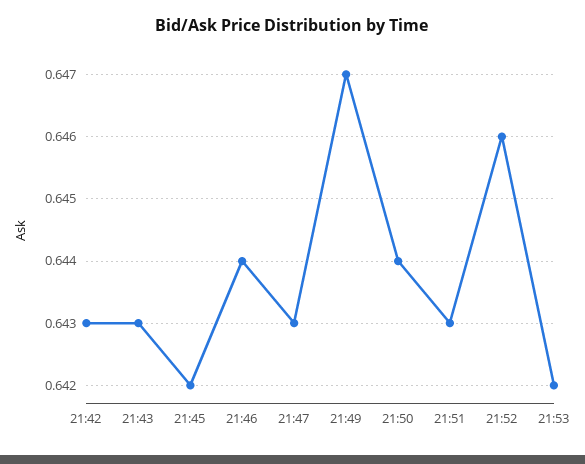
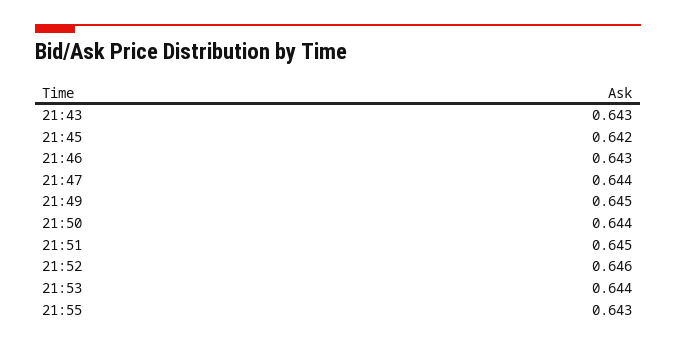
21:42: 0.643 -> none
21:46: 0.644 -> 0.643
21:47: 0.643 -> 0.644
21:49: 0.647 -> 0.645
21:51: 0.643 -> 0.645
21:53: 0.642 -> 0.644
21:55: none -> 0.643

